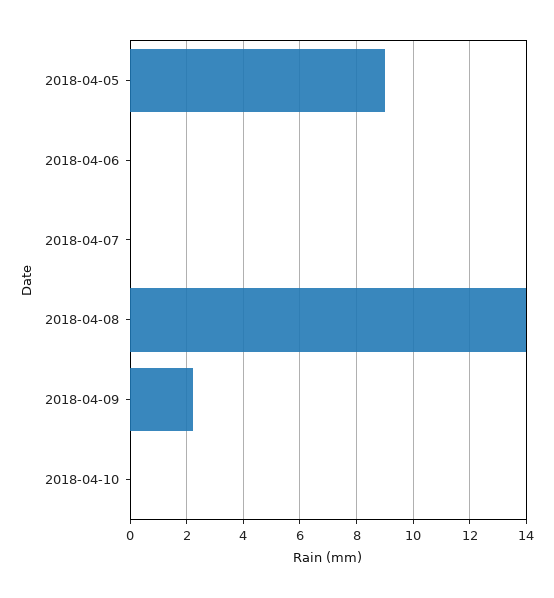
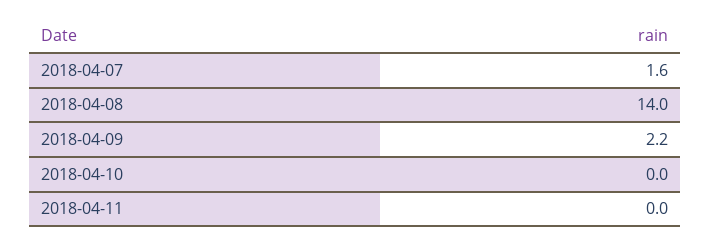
2018-04-05: 9 -> none
2018-04-06: 0 -> none
2018-04-07: 0 -> 1.6
2018-04-11: none -> 0

